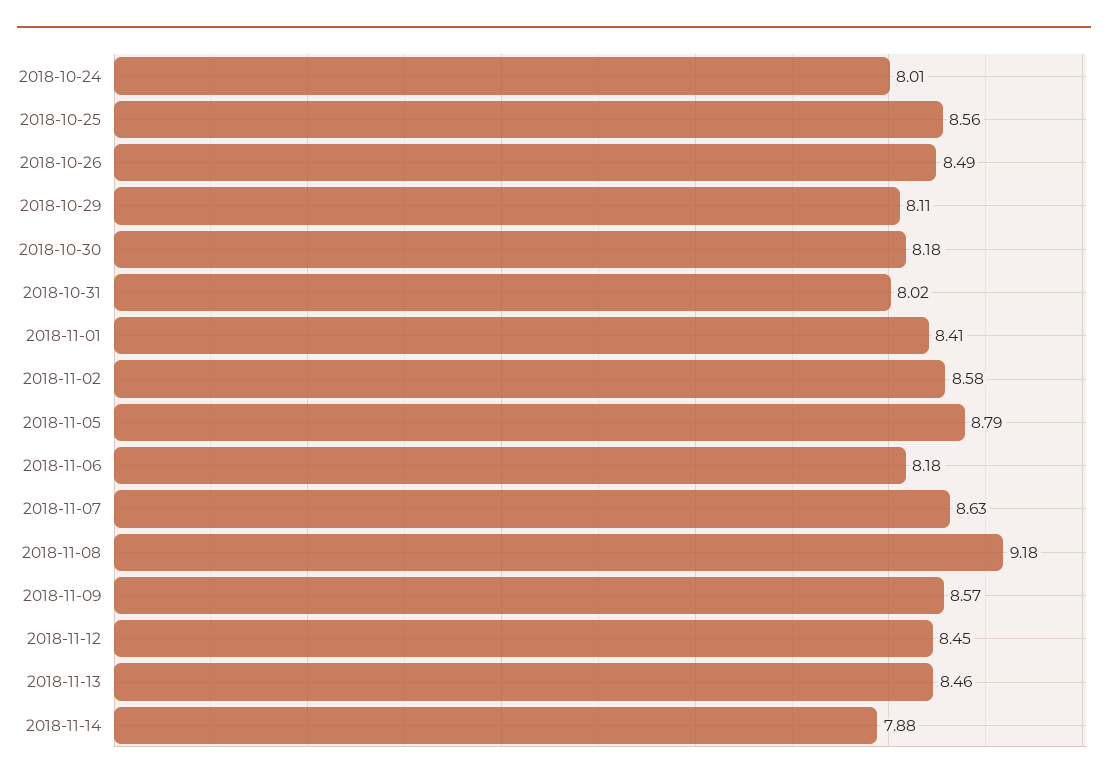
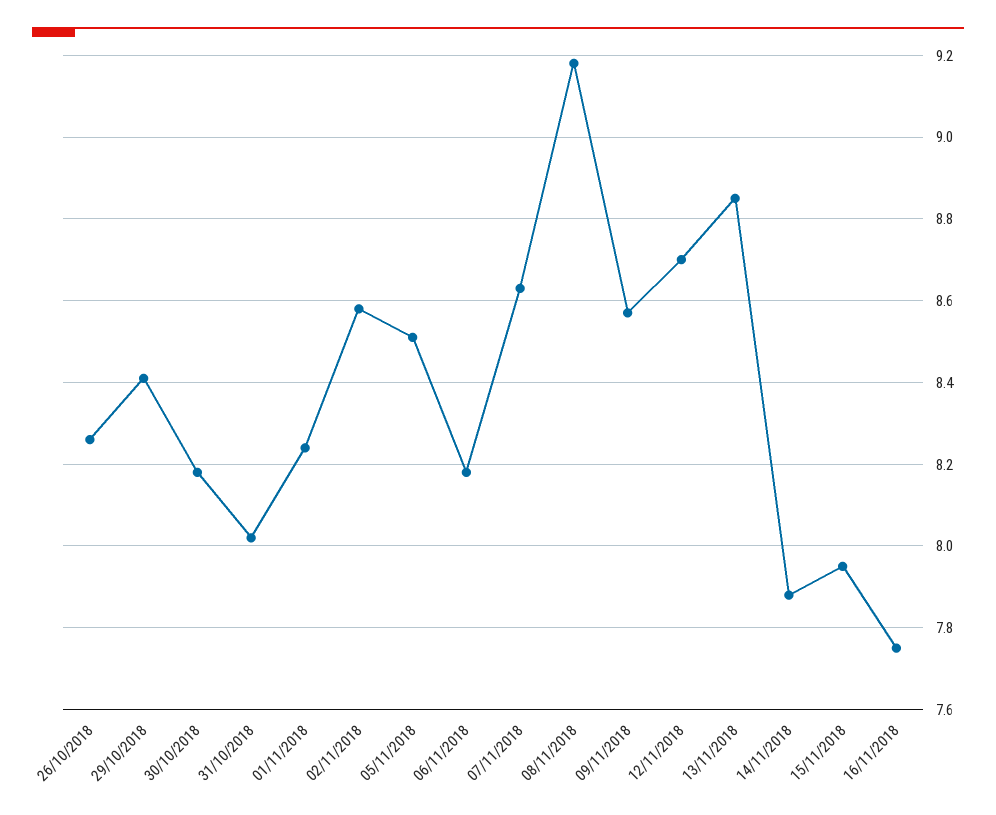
2018-10-24: 8.01 -> none
2018-10-25: 8.56 -> none
2018-10-26: 8.49 -> 8.25
2018-10-29: 8.11 -> 8.4
2018-11-01: 8.41 -> 8.25
2018-11-05: 8.79 -> 8.5
2018-11-12: 8.45 -> 8.7
2018-11-13: 8.46 -> 8.85
15/11/2018: none -> 7.95
16/11/2018: none -> 7.75

